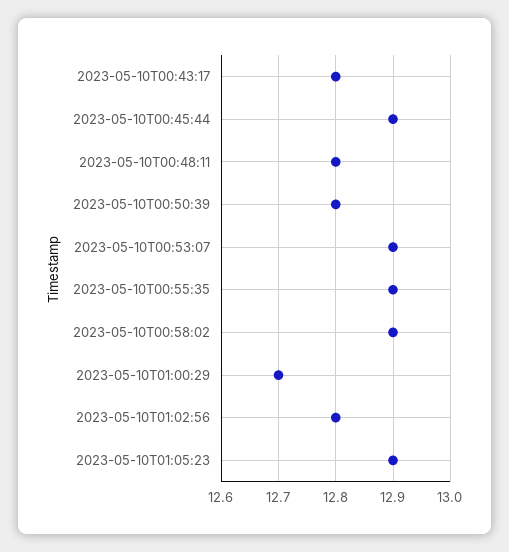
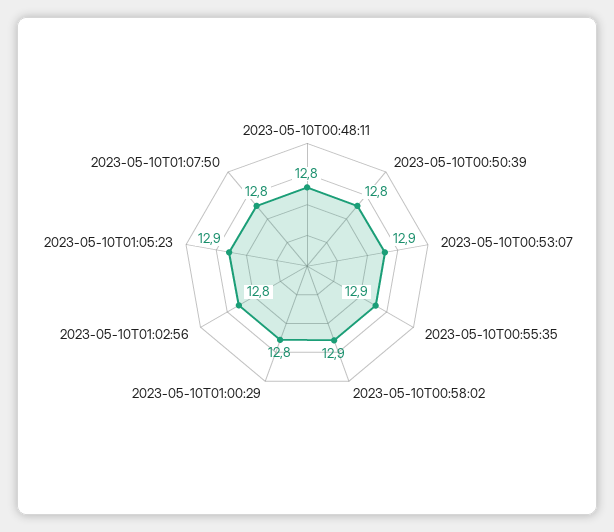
2023-05-10T00:43:17: 12.8 -> none
2023-05-10T00:45:44: 12.9 -> none
2023-05-10T01:00:29: 12.7 -> 12.8
2023-05-10T01:07:50: none -> 12.8

